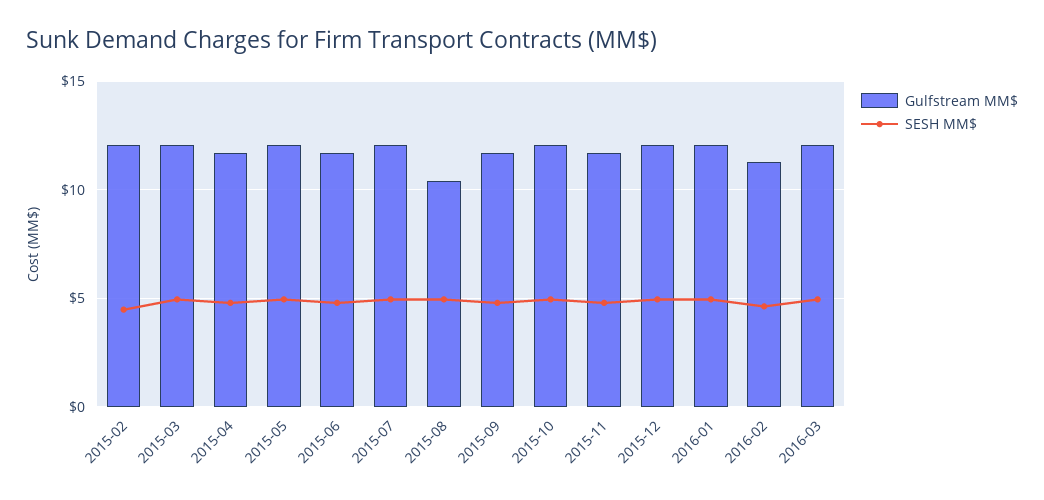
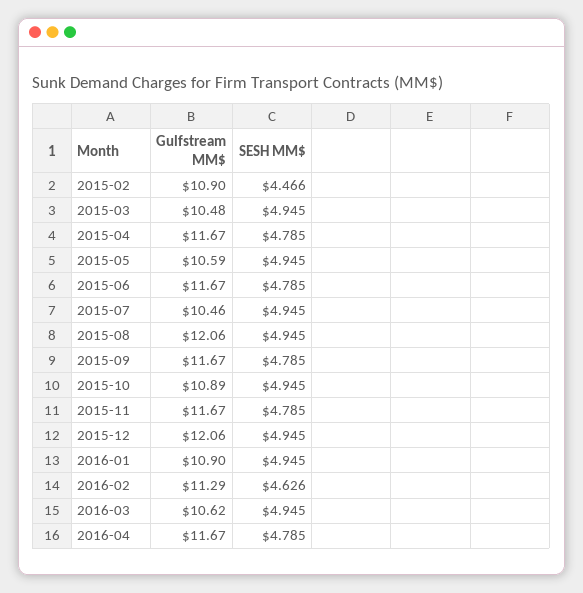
Gulfstream MM$, 2015-02: 12 -> 10.9
Gulfstream MM$, 2015-03: 12 -> 10.48
Gulfstream MM$, 2015-05: 12 -> 10.59
Gulfstream MM$, 2015-07: 12 -> 10.46
Gulfstream MM$, 2015-08: 10.5 -> 12.06
Gulfstream MM$, 2015-10: 12 -> 10.89
Gulfstream MM$, 2016-01: 12 -> 10.9
Gulfstream MM$, 2016-03: 12 -> 10.62
Gulfstream MM$, 2016-04: none -> 11.67
SESH MM$, 2016-04: none -> 4.785

